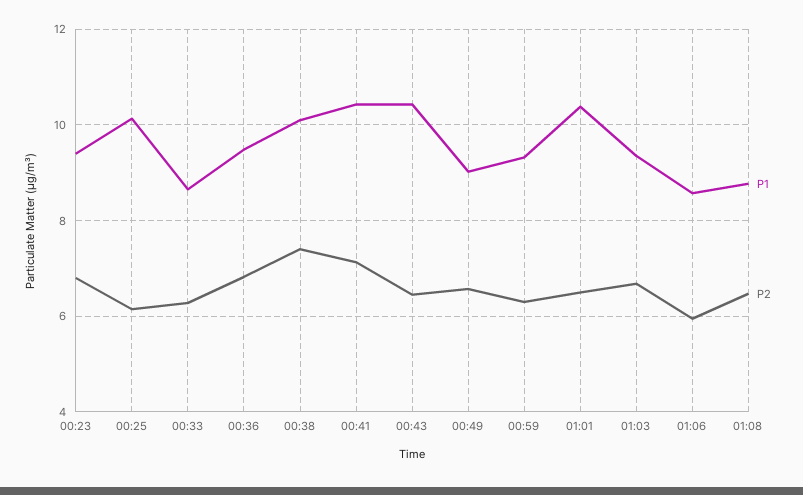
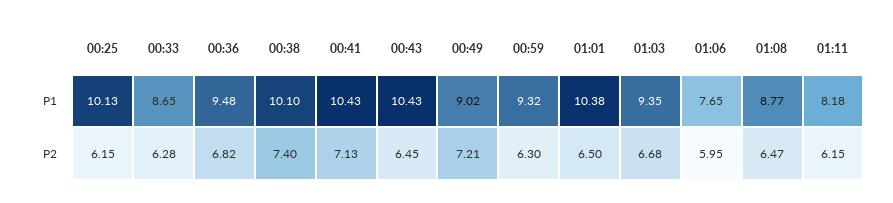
P1, 00:23: 9.4 -> none
P2, 00:23: 6.8 -> none
P2, 00:49: 6.6 -> 7.21
P1, 01:06: 8.6 -> 7.65
P1, 01:11: none -> 8.18
P2, 01:11: none -> 6.15

